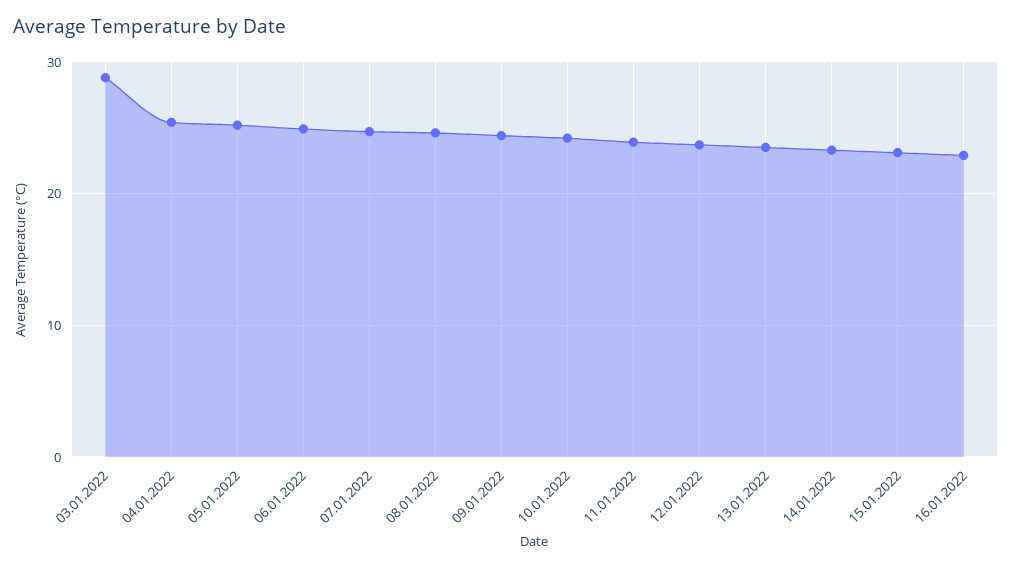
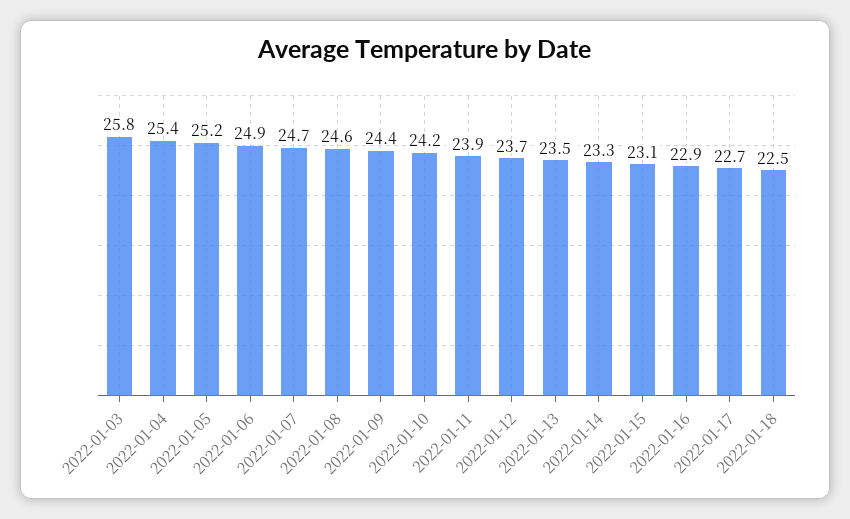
03.01.2022: 29 -> 25.8
2022-01-17: none -> 22.7
2022-01-18: none -> 22.5

